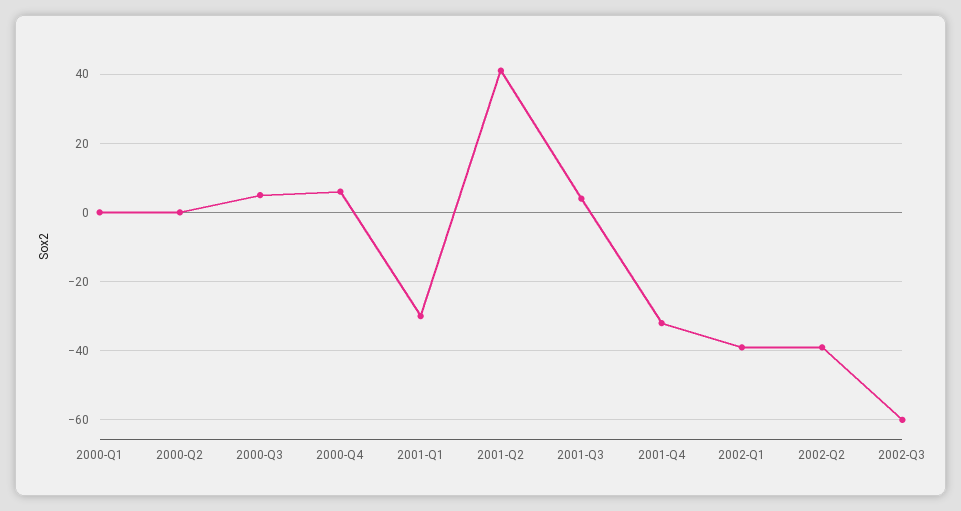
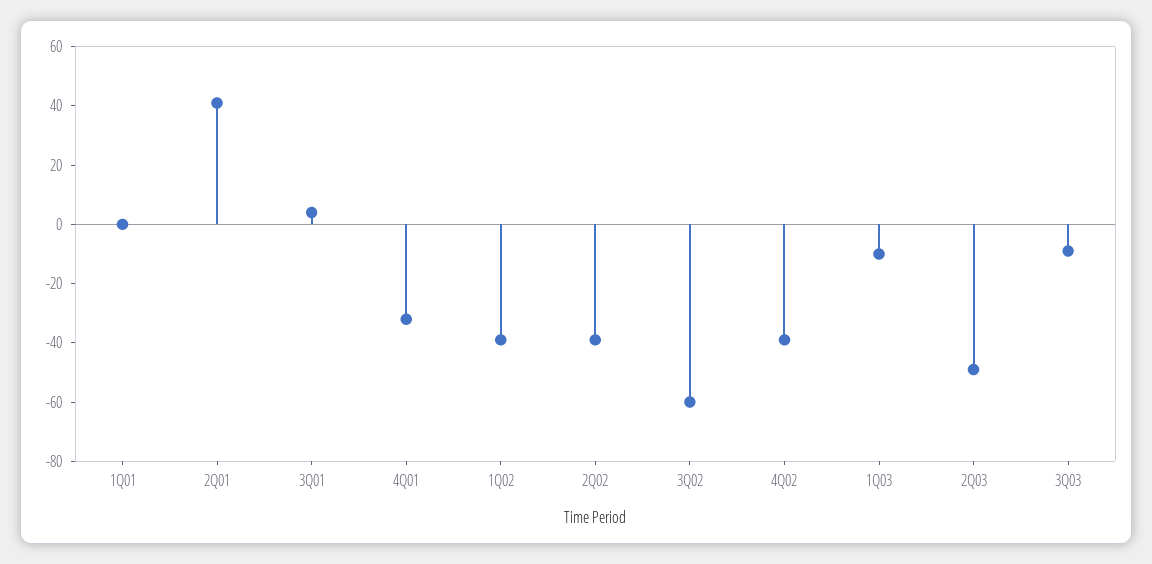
2000-Q1: 0 -> none
2000-Q2: 0 -> none
2000-Q3: 5 -> none
2000-Q4: 5 -> none
2001-Q1: -30 -> 0
4Q02: none -> -40
1Q03: none -> -10
2Q03: none -> -50
3Q03: none -> -10

